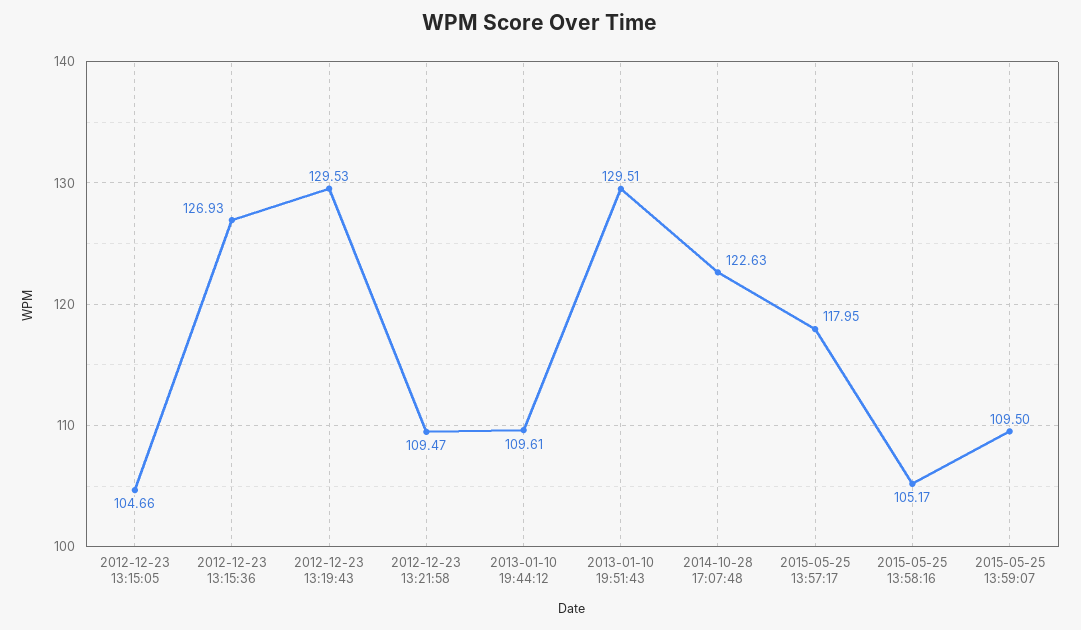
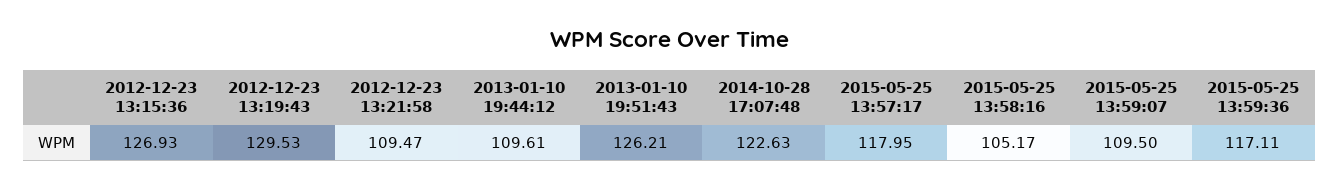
2012-12-23 13:15:05: 104.66 -> none
2013-01-10 19:51:43: 129.51 -> 126.21
2015-05-25 13:59:36: none -> 117.11

